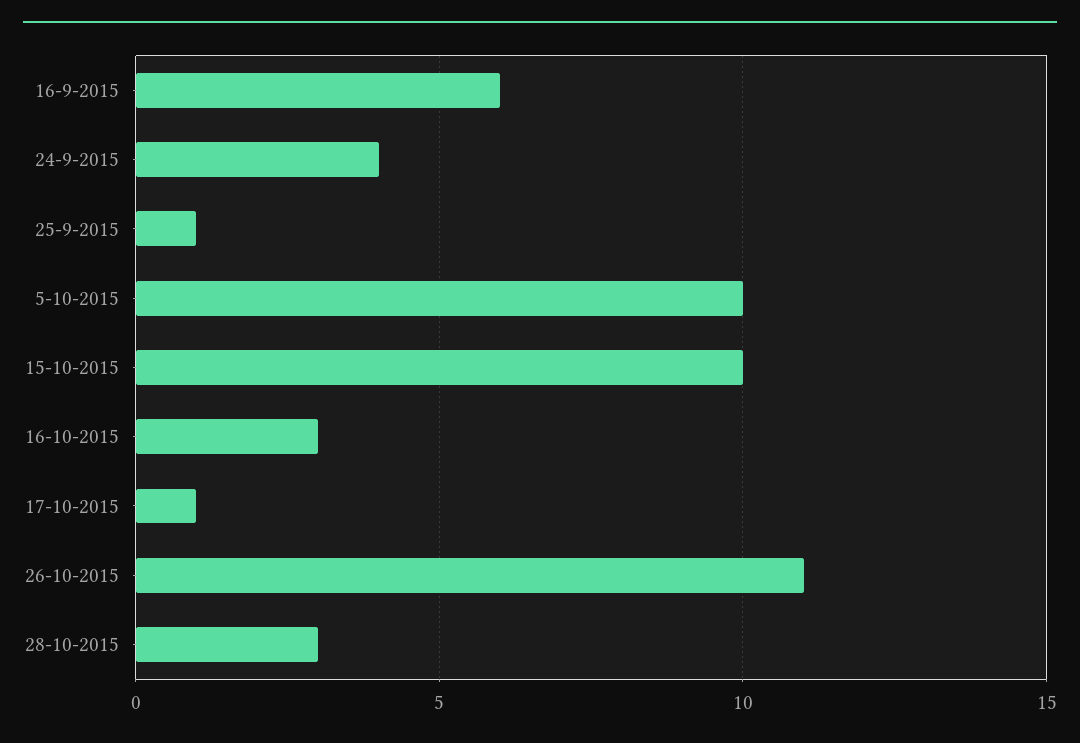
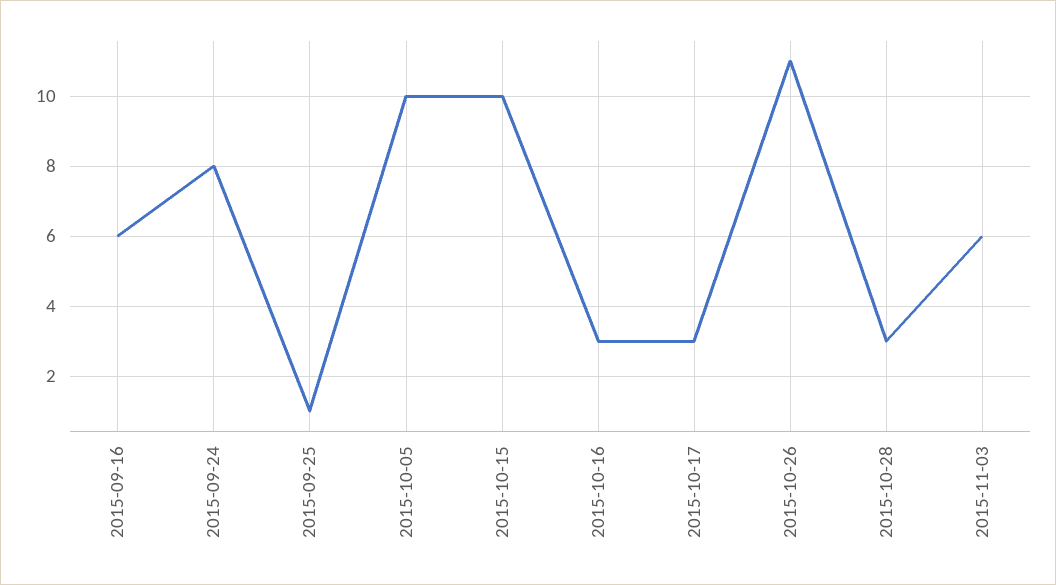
24-9-2015: 4 -> 8
17-10-2015: 1 -> 3
2015-11-03: none -> 6

